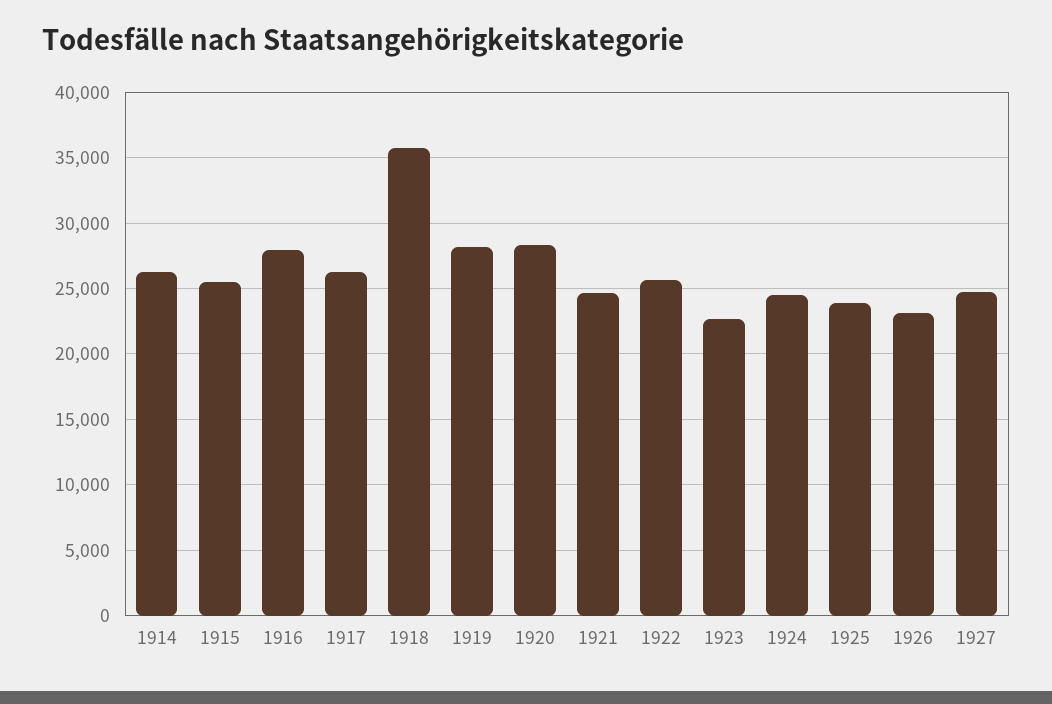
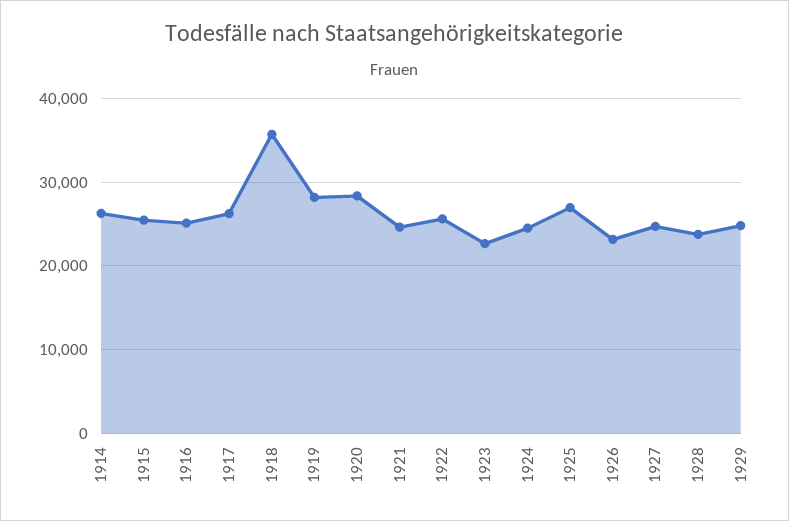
1916: 28000 -> 25000
1925: 24000 -> 27000
1928: none -> 24000
1929: none -> 25000

